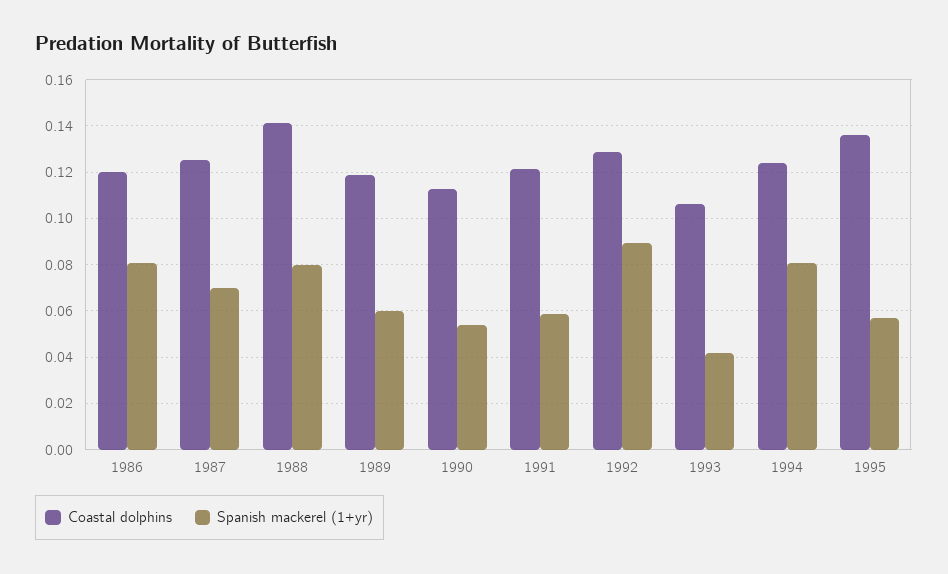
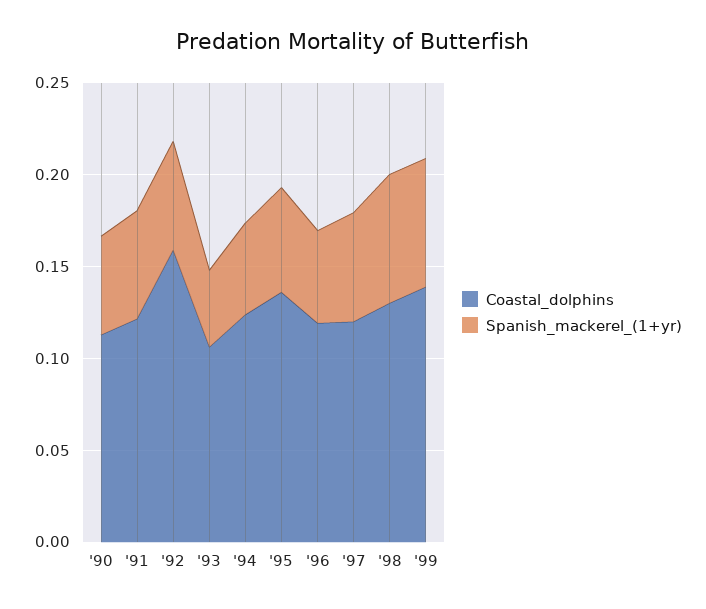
Coastal dolphins, 1986: 0.12 -> none
Spanish mackerel (1+yr), 1986: 0.08 -> none
Coastal dolphins, 1987: 0.125 -> none
Spanish mackerel (1+yr), 1987: 0.07 -> none
Coastal dolphins, 1988: 0.14 -> none
Spanish mackerel (1+yr), 1988: 0.08 -> none
Coastal dolphins, 1989: 0.12 -> none
Spanish mackerel (1+yr), 1989: 0.06 -> none
Coastal dolphins, 1992: 0.13 -> 0.16
Spanish mackerel (1+yr), 1992: 0.09 -> 0.06
Spanish mackerel (1+yr), 1994: 0.08 -> 0.05
Coastal dolphins, '96: none -> 0.12
Spanish mackerel (1+yr), '96: none -> 0.05
Coastal dolphins, '97: none -> 0.12
Spanish mackerel (1+yr), '97: none -> 0.06
Coastal dolphins, '98: none -> 0.13
Spanish mackerel (1+yr), '98: none -> 0.07
Coastal dolphins, '99: none -> 0.14
Spanish mackerel (1+yr), '99: none -> 0.07

